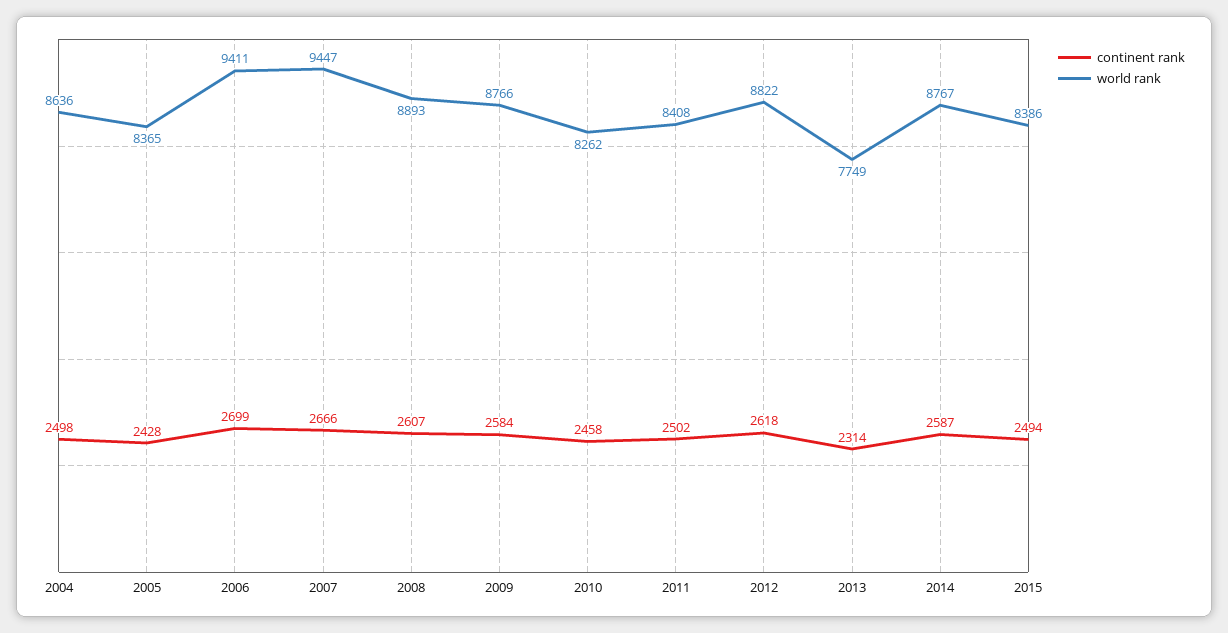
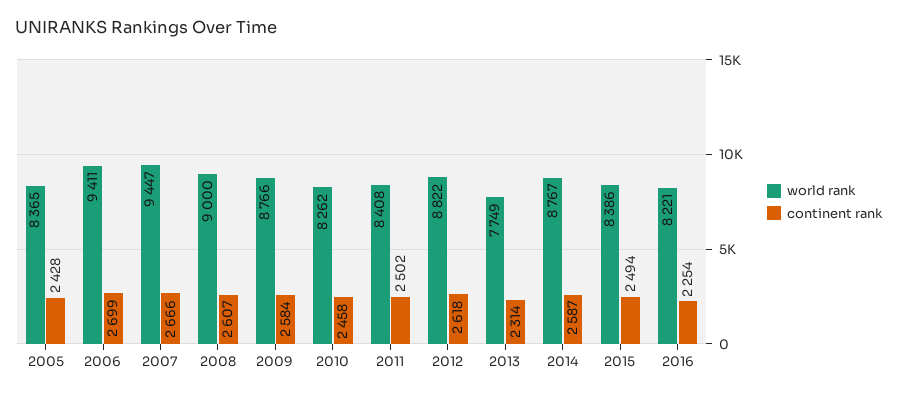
continent rank, 2004: 2498 -> none
world rank, 2004: 8636 -> none
world rank, 2008: 8893 -> 9000
world rank, 2016: none -> 8221
continent rank, 2016: none -> 2254

